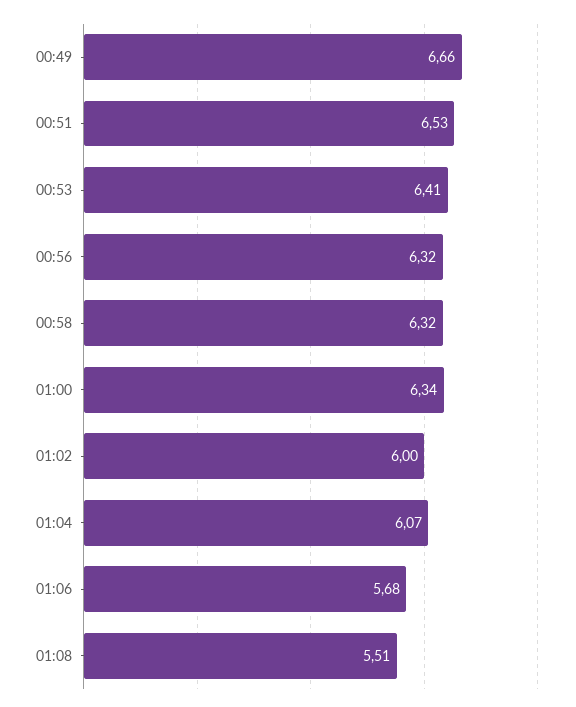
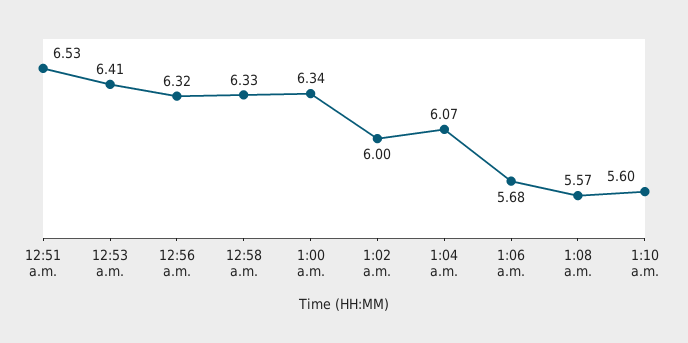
00:49: 6.66 -> none
00:58: 6.32 -> 6.33
01:08: 5.51 -> 5.57
1:10 a.m.: none -> 5.6

